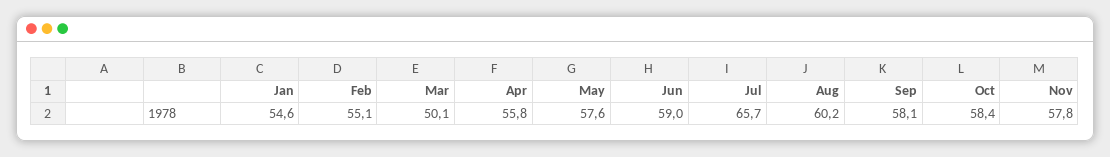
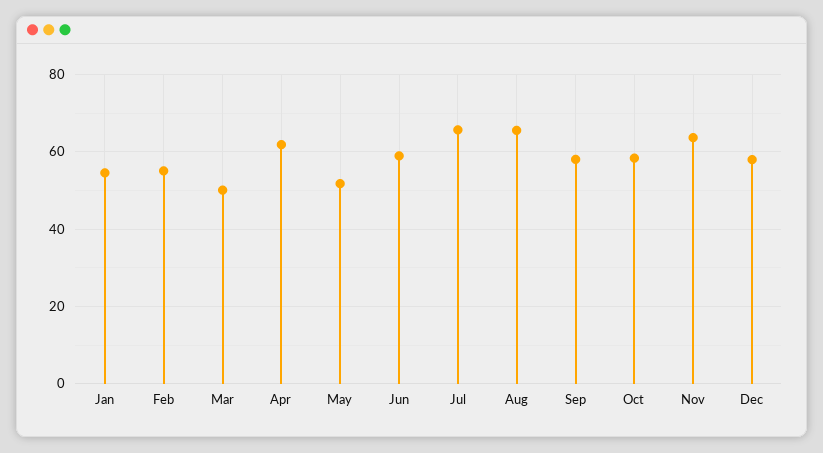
Apr: 55.8 -> 62
May: 57.6 -> 52
Aug: 60.2 -> 66
Nov: 57.8 -> 64
Dec: none -> 58

